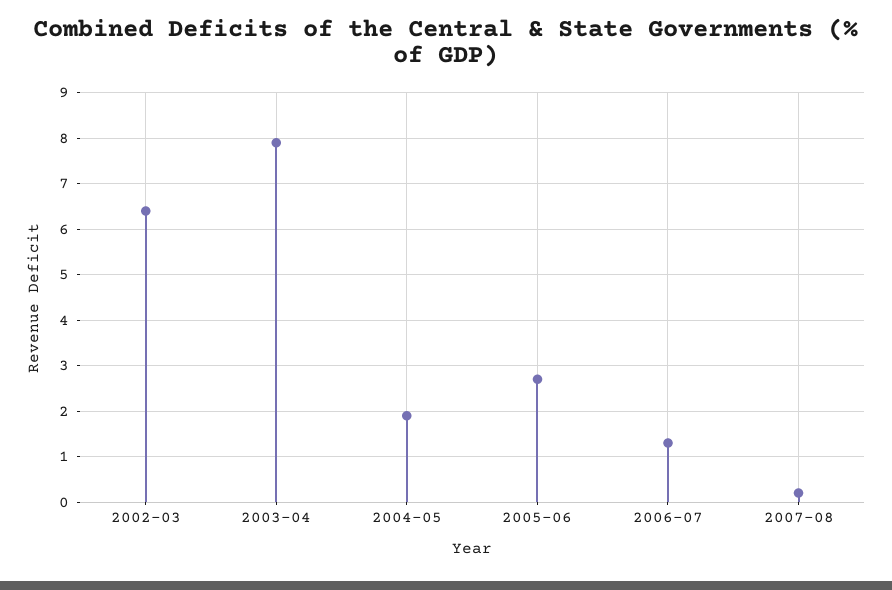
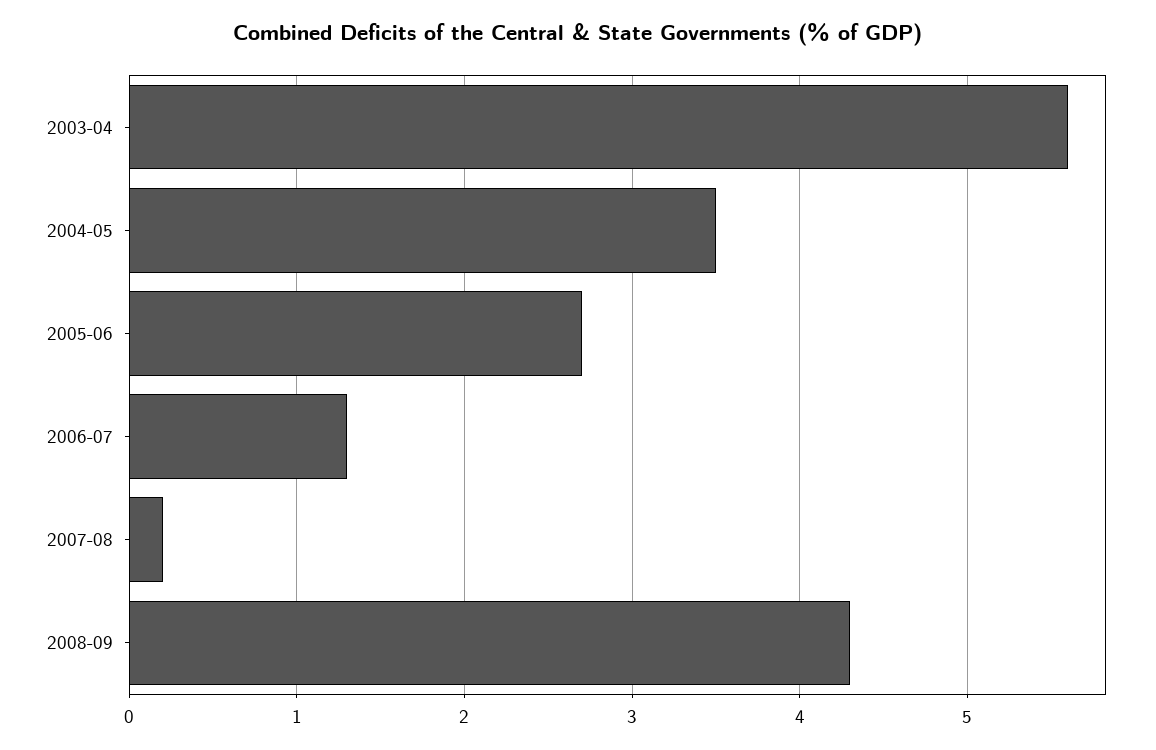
2002-03: 6.5 -> none
2003-04: 8 -> 5.6
2004-05: 2 -> 3.5
2008-09: none -> 4.3

